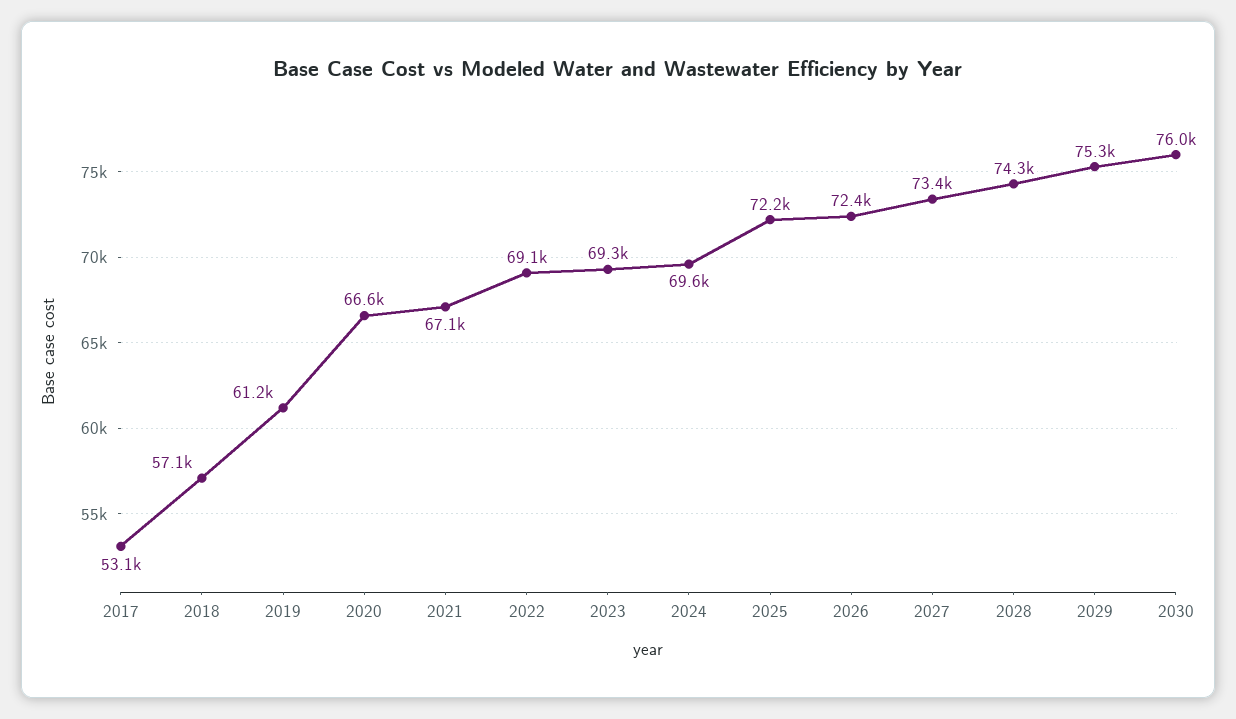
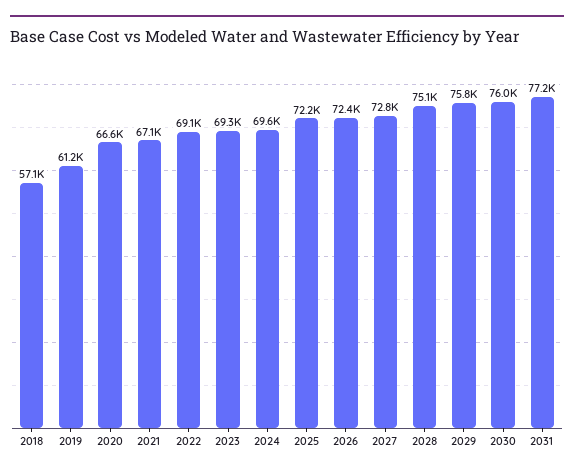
2017: 53100 -> none
2027: 73400 -> 72800
2028: 74300 -> 75100
2029: 75300 -> 75800
2031: none -> 77200

